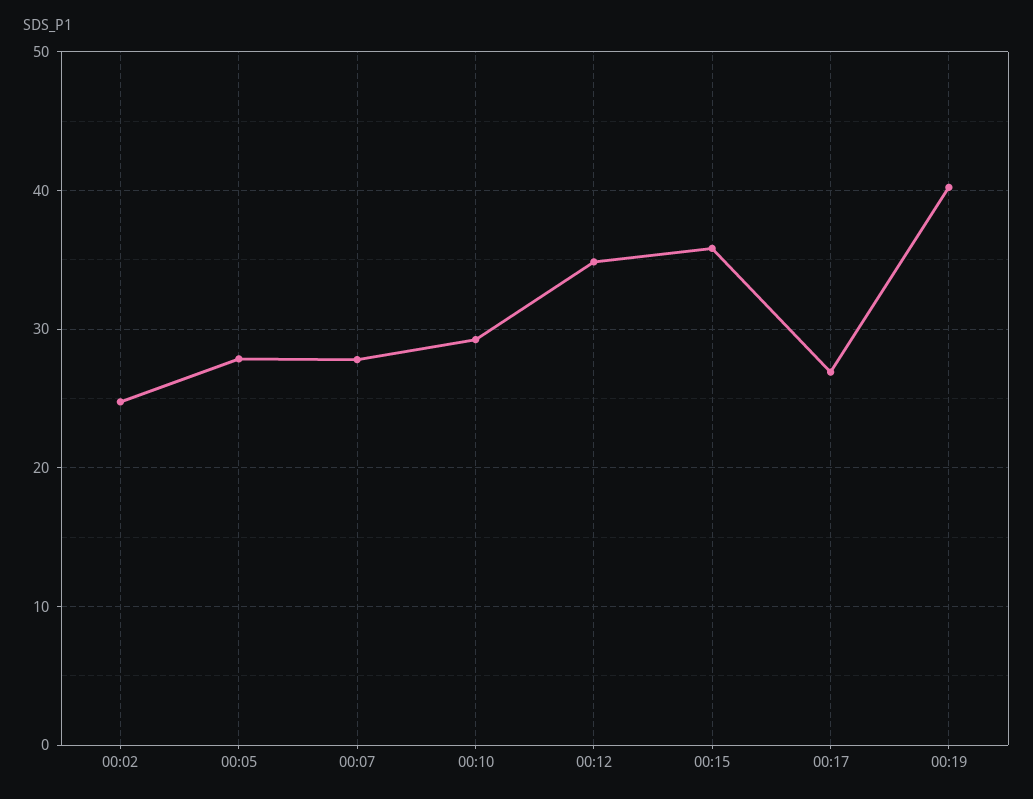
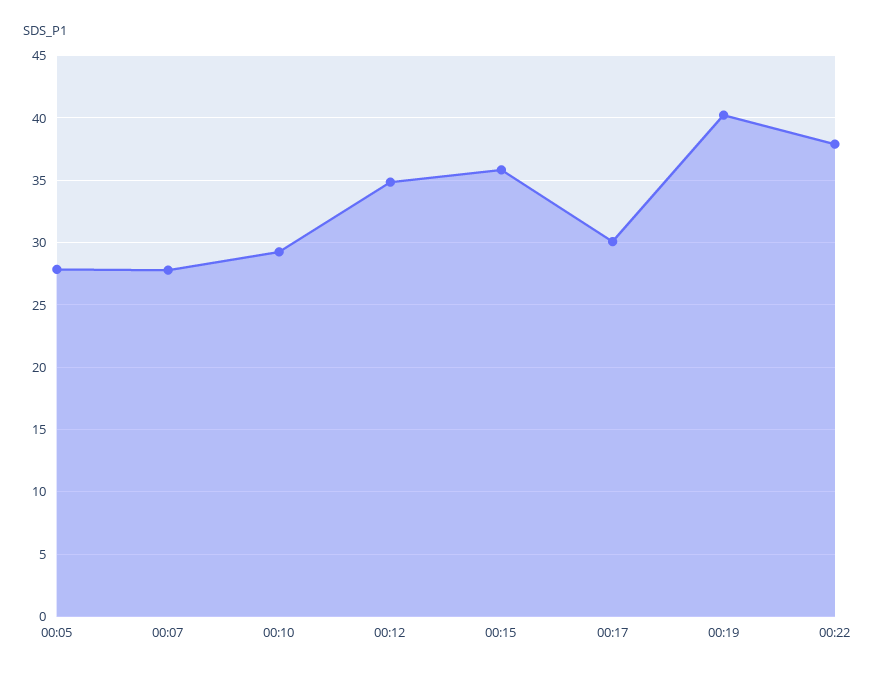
00:02: 25 -> none
00:17: 27 -> 30
00:22: none -> 38

